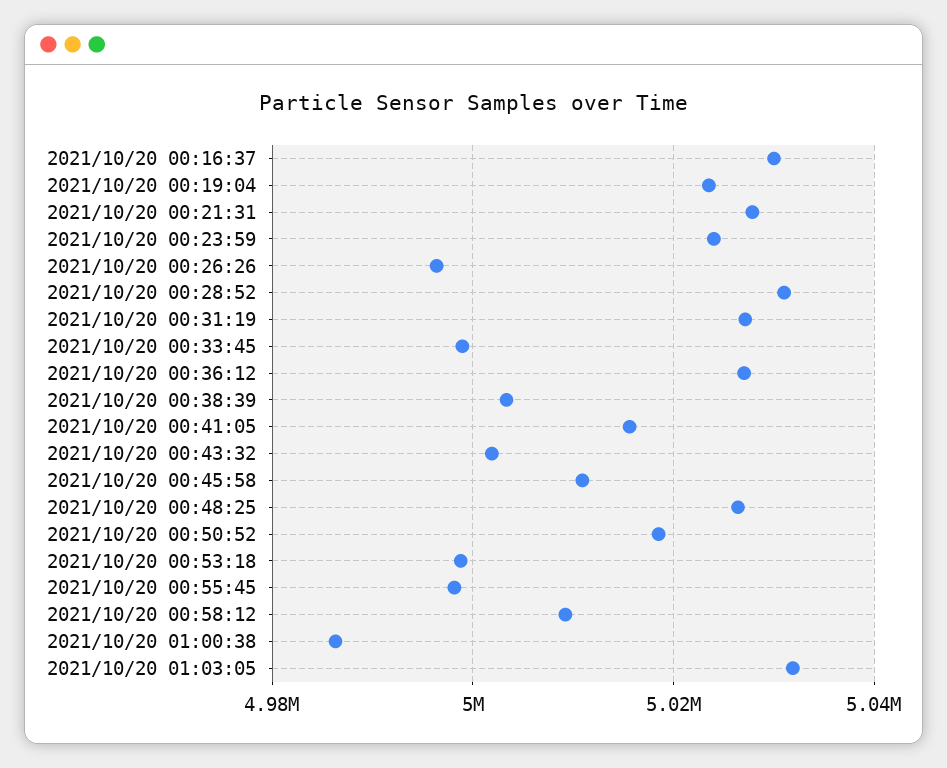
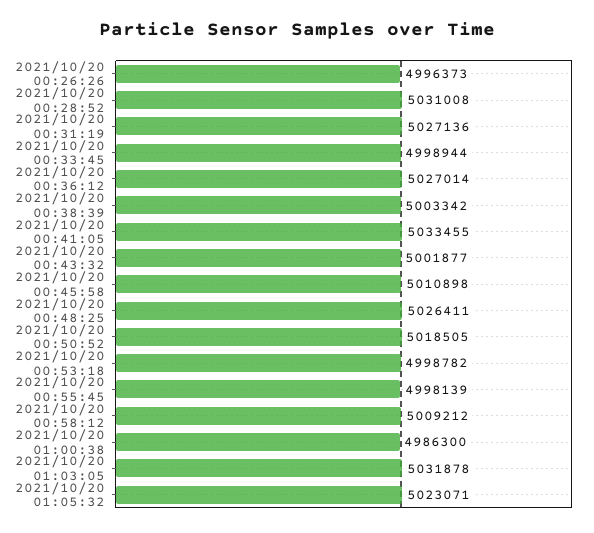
2021/10/20 00:16:37: 5030000 -> none
2021/10/20 00:19:04: 5024000 -> none
2021/10/20 00:21:31: 5028000 -> none
2021/10/20 00:23:59: 5024000 -> none
2021/10/20 00:41:05: 5016000 -> 5033455
2021/10/20 01:05:32: none -> 5023071

